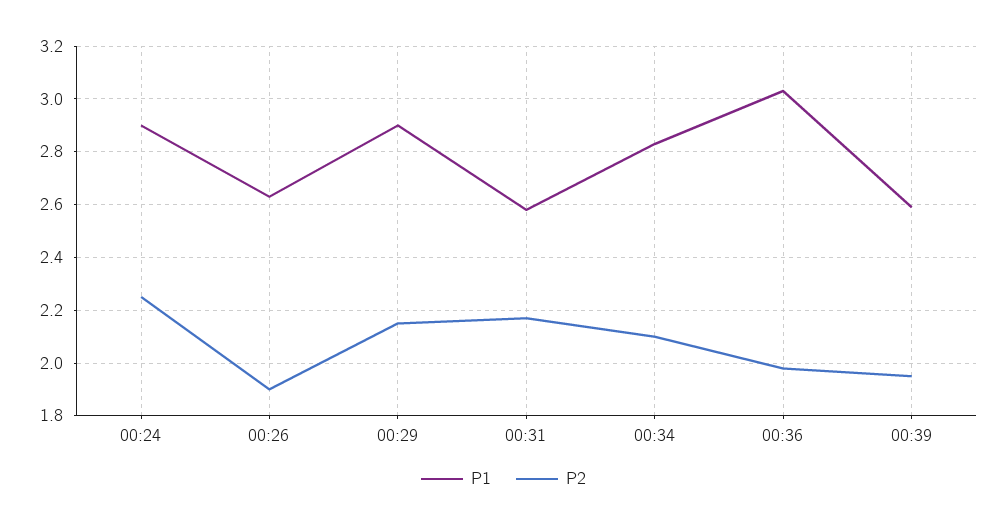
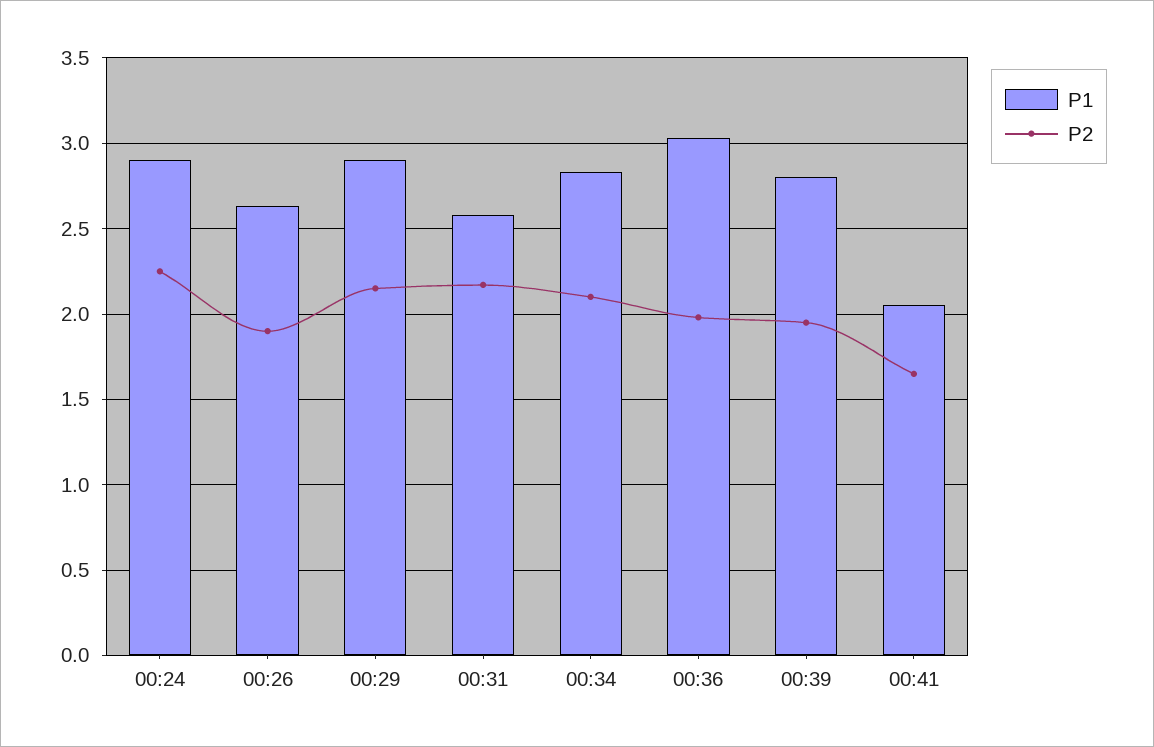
P1, 00:39: 2.6 -> 2.8
P1, 00:41: none -> 2.05
P2, 00:41: none -> 1.65

